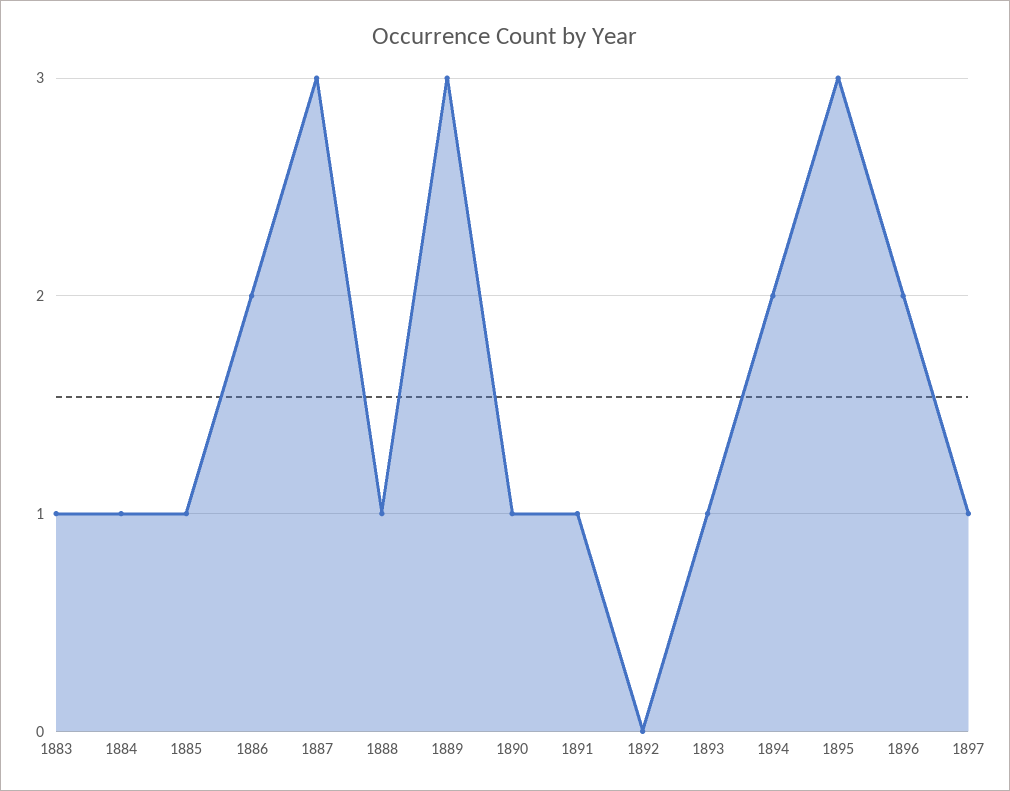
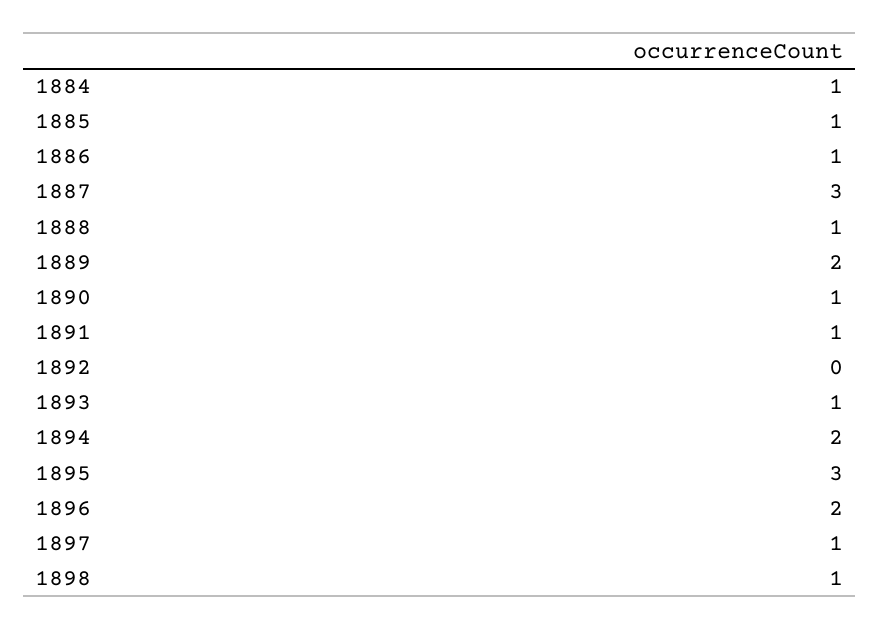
1883: 1 -> none
1886: 2 -> 1
1889: 3 -> 2
1898: none -> 1

